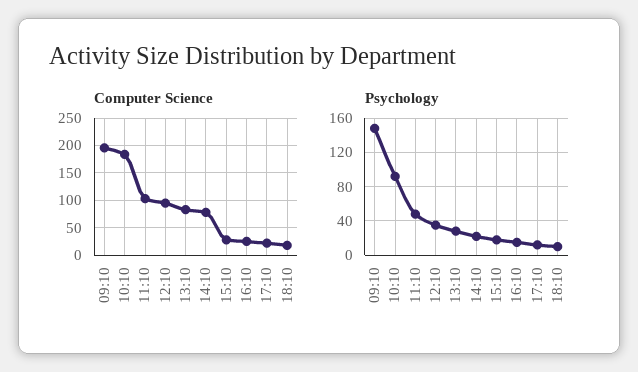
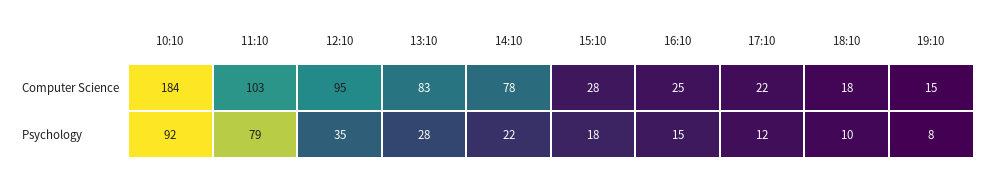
Computer Science, 09:10: 200 -> none
Psychology, 09:10: 150 -> none
Psychology, 11:10: 50 -> 79
Computer Science, 19:10: none -> 15
Psychology, 19:10: none -> 8

